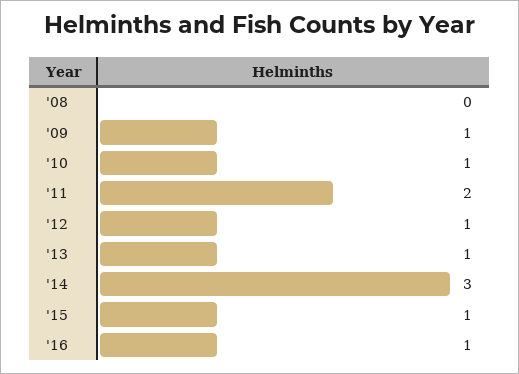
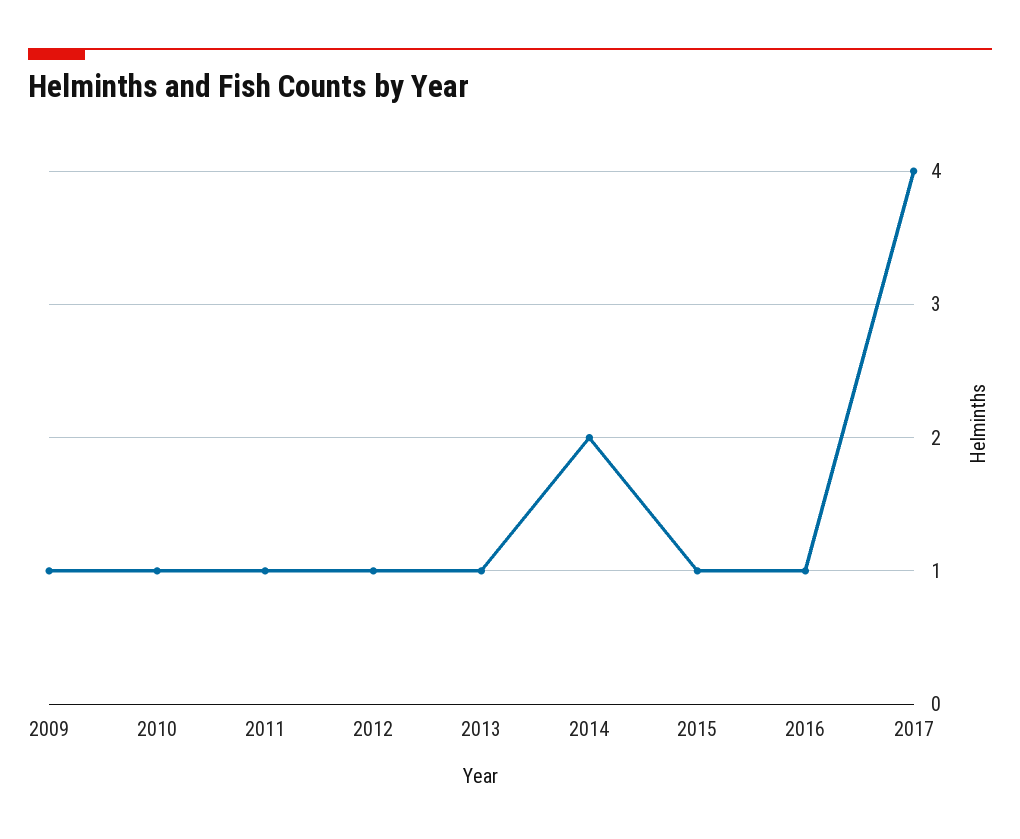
'08: 0 -> none
'11: 2 -> 1
'14: 3 -> 2
2017: none -> 4

